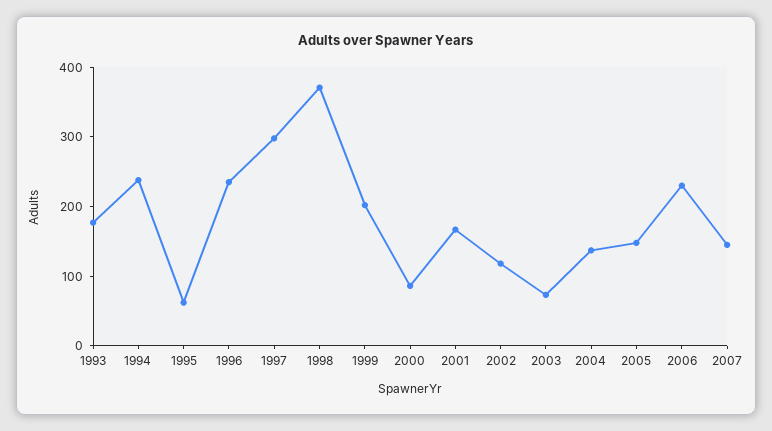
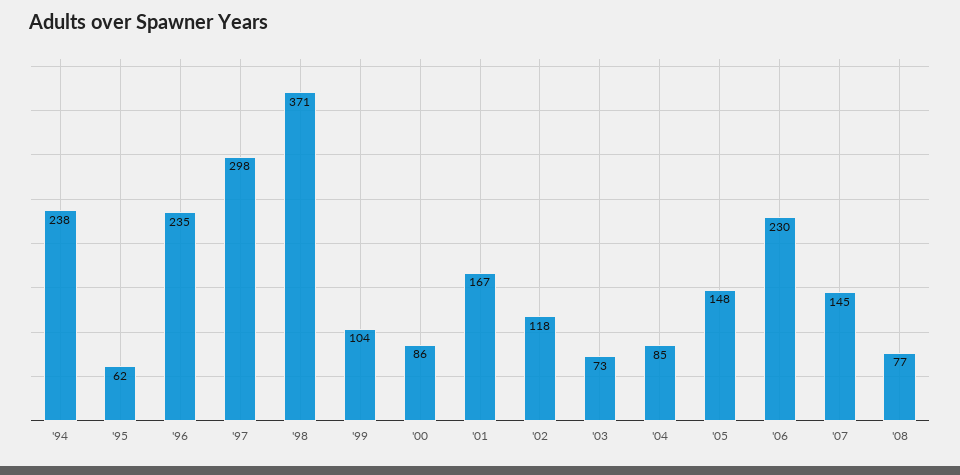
1993: 180 -> none
1999: 200 -> 104
2004: 140 -> 85
'08: none -> 77

